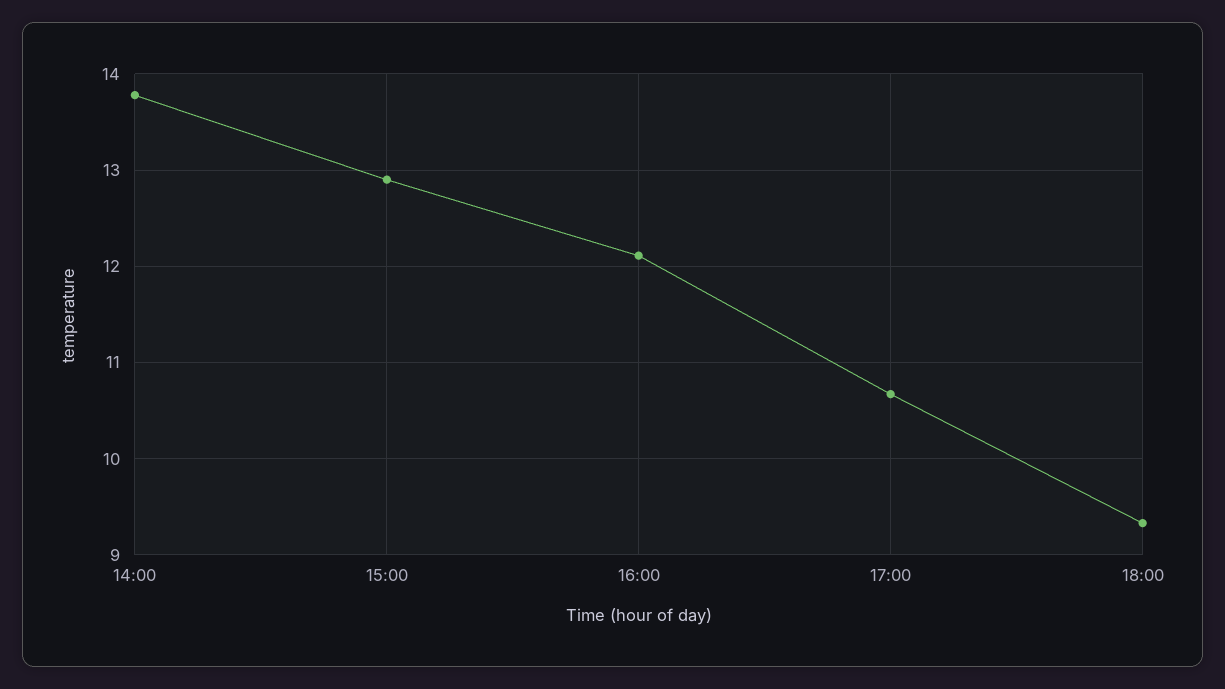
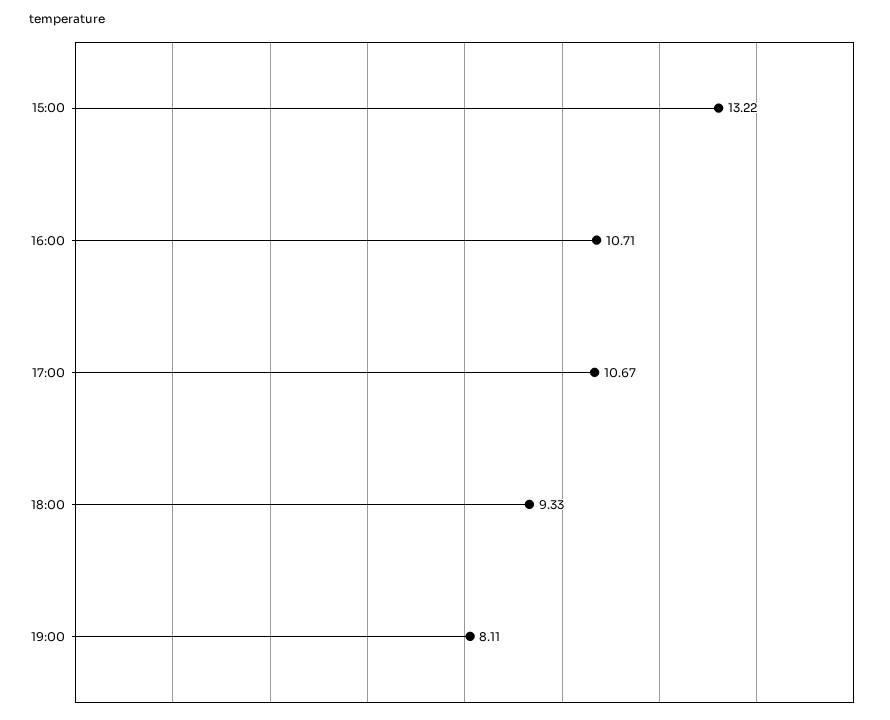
14:00: 13.8 -> none
15:00: 12.9 -> 13.22
16:00: 12.1 -> 10.71
19:00: none -> 8.11

